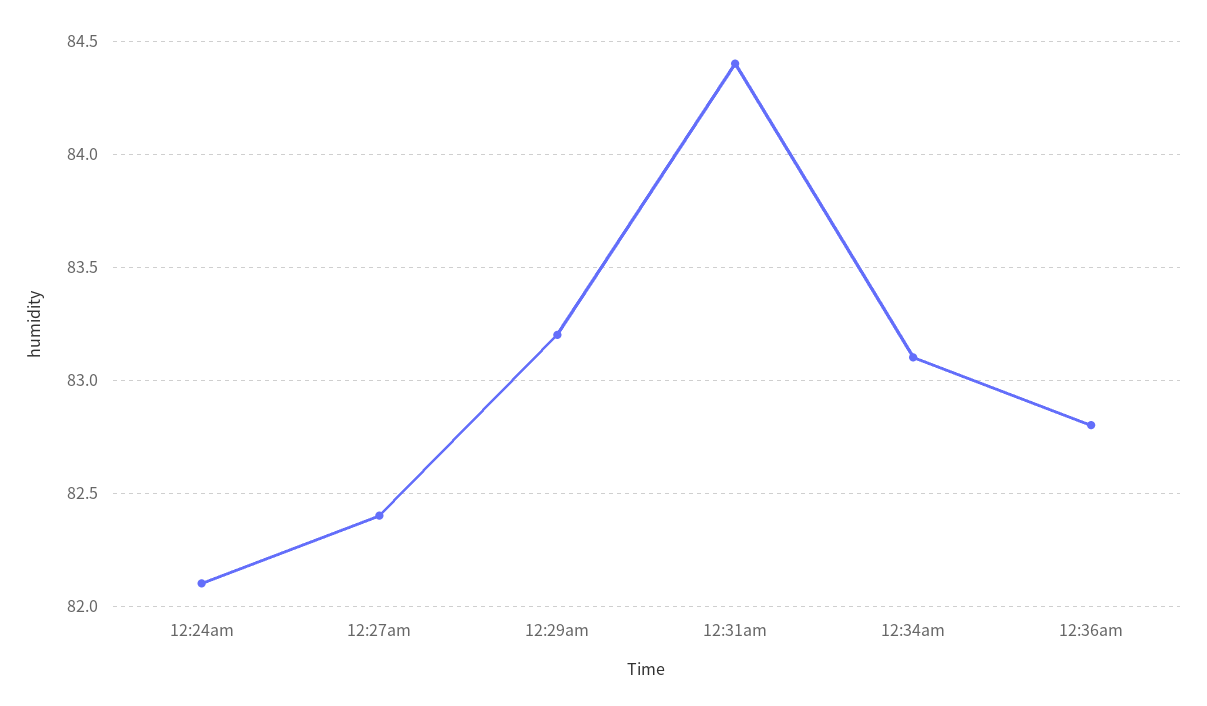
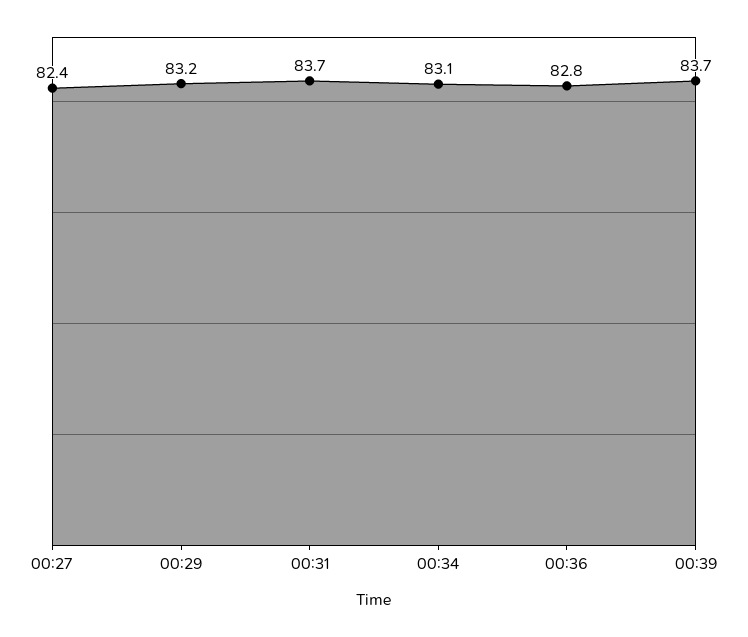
12:24am: 82.1 -> none
12:31am: 84.4 -> 83.7
00:39: none -> 83.7

